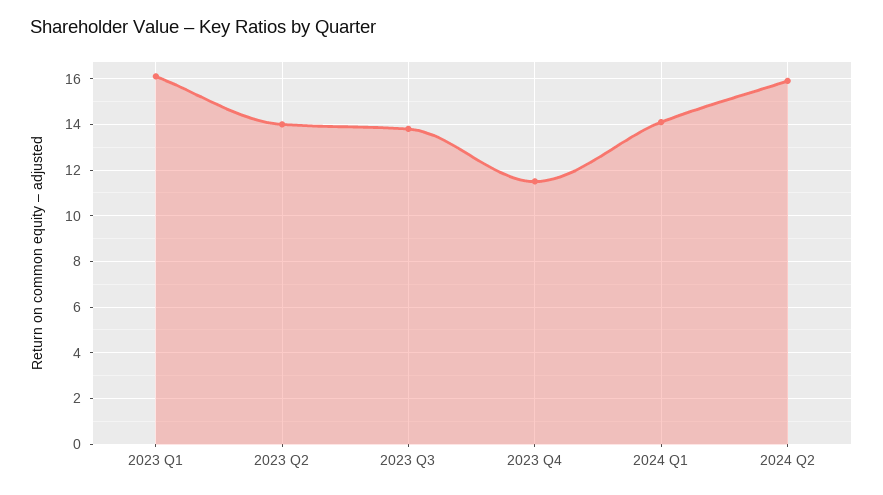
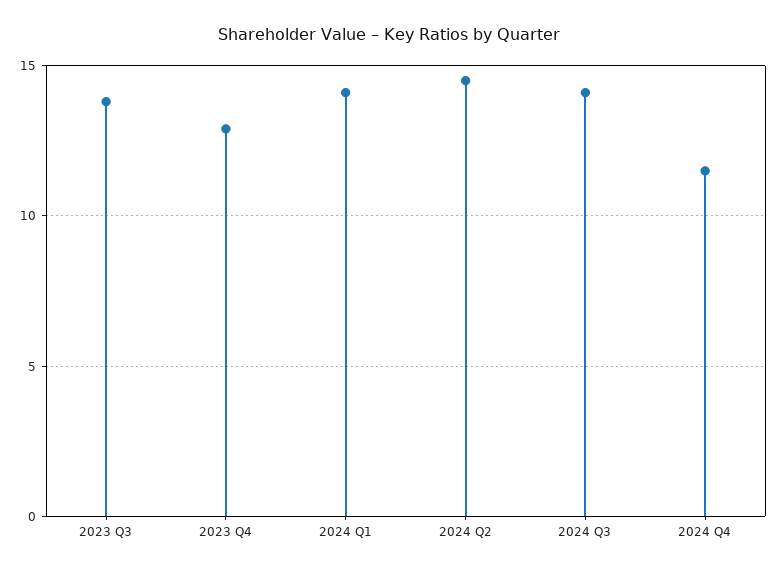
2023 Q1: 16 -> none
2023 Q2: 14 -> none
2023 Q4: 11.5 -> 13
2024 Q2: 16 -> 14.5
2024 Q3: none -> 14
2024 Q4: none -> 11.5

